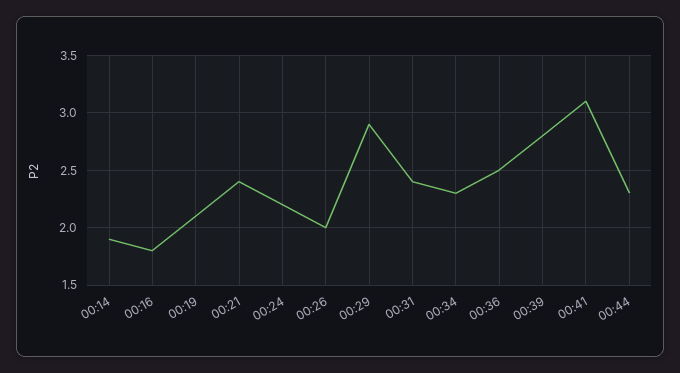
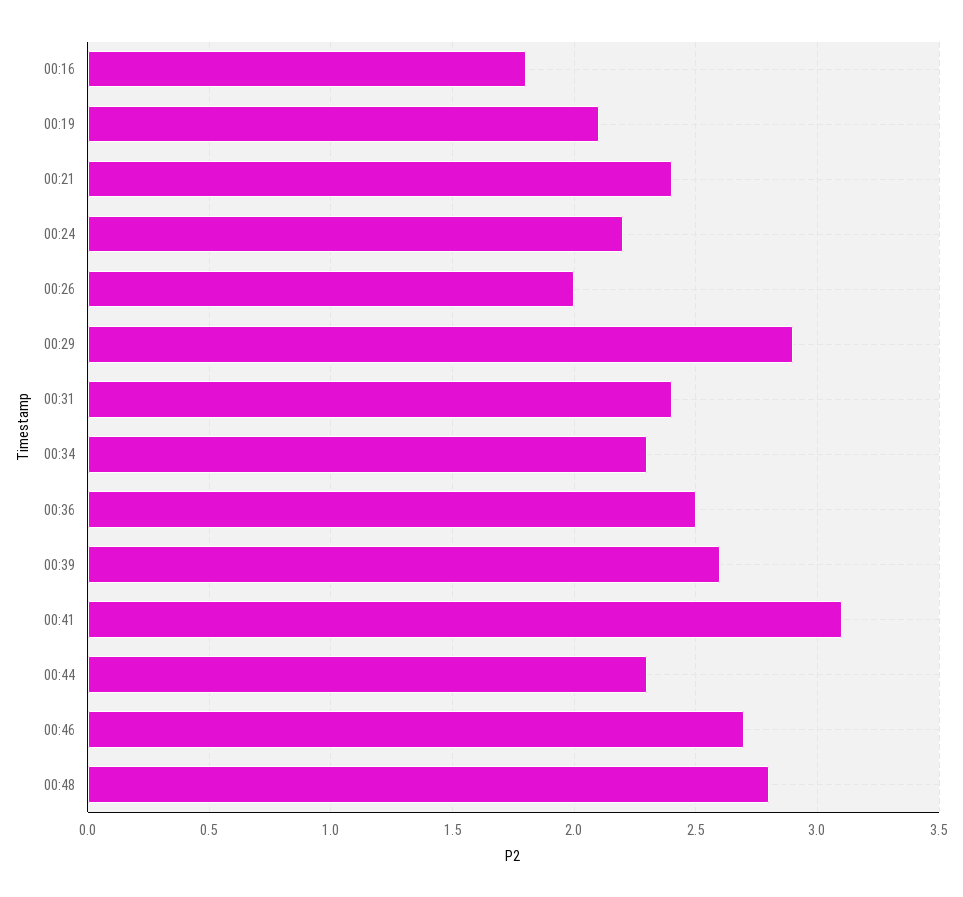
00:14: 1.9 -> none
00:39: 2.8 -> 2.6
00:46: none -> 2.7
00:48: none -> 2.8

